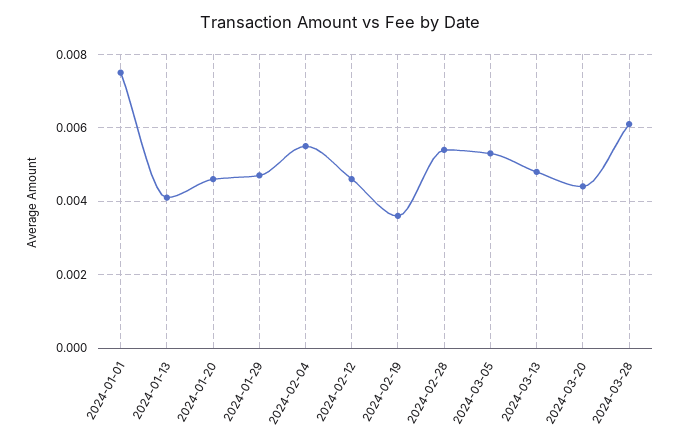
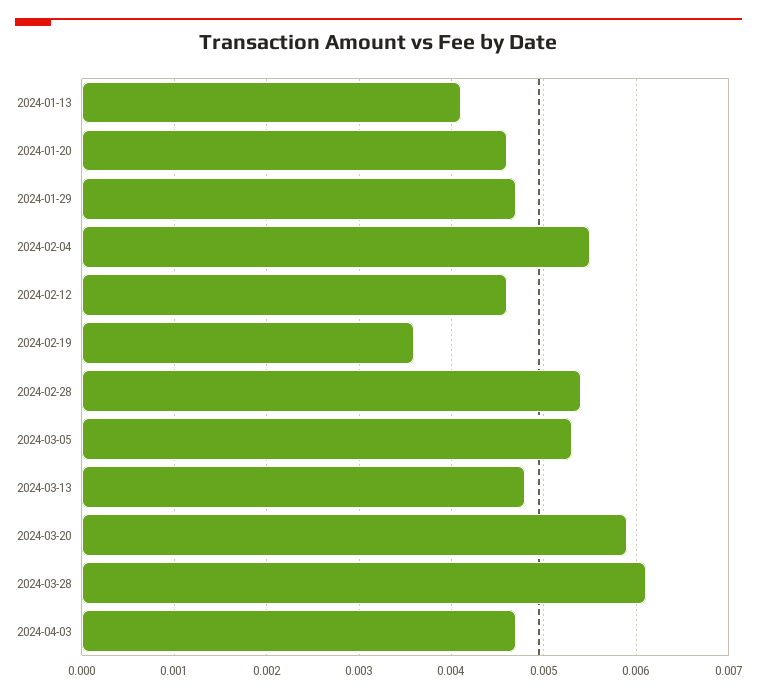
2024-01-01: 0.0075 -> none
2024-03-20: 0.0045 -> 0.0059
2024-04-03: none -> 0.0047

